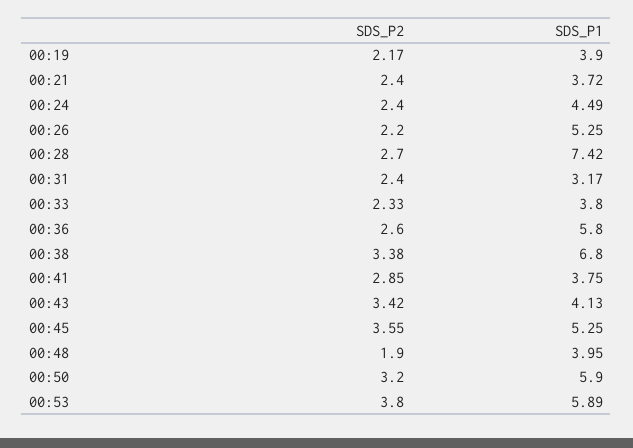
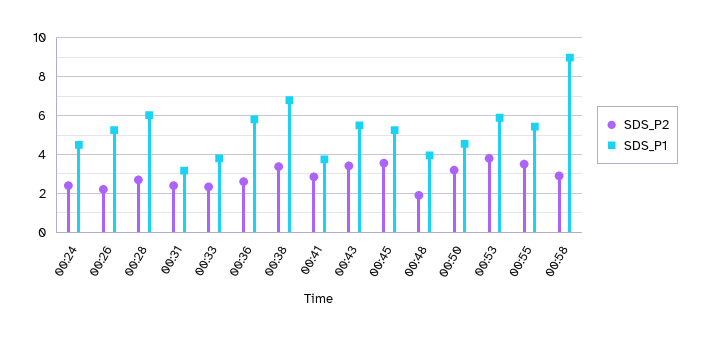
SDS_P2, 00:19: 2.17 -> none
SDS_P1, 00:19: 3.9 -> none
SDS_P2, 00:21: 2.4 -> none
SDS_P1, 00:21: 3.72 -> none
SDS_P1, 00:28: 7.42 -> 6
SDS_P1, 00:43: 4.13 -> 5.5
SDS_P1, 00:50: 5.9 -> 4.5
SDS_P2, 00:55: none -> 3.5
SDS_P1, 00:55: none -> 5.5
SDS_P2, 00:58: none -> 3
SDS_P1, 00:58: none -> 9

